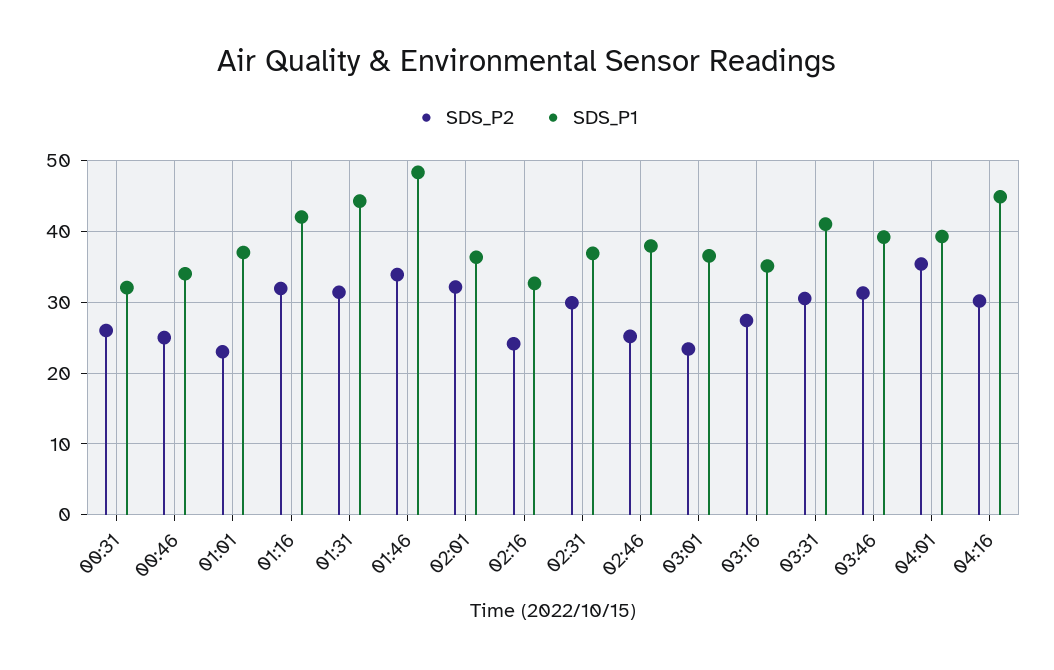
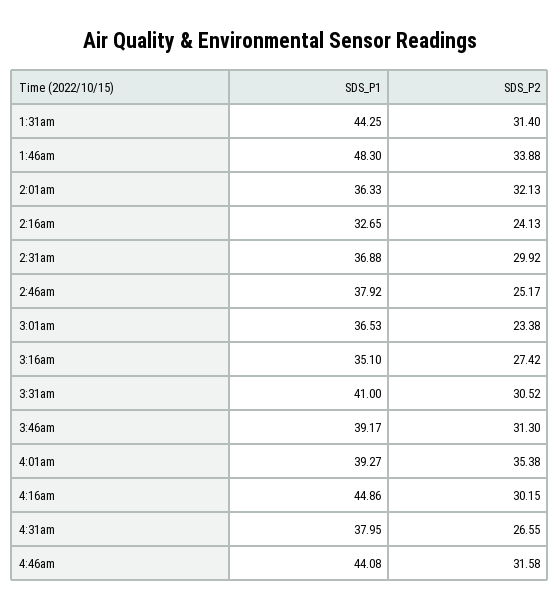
SDS_P2, 00:31: 26 -> none
SDS_P1, 00:31: 32 -> none
SDS_P2, 00:46: 25 -> none
SDS_P1, 00:46: 34 -> none
SDS_P2, 01:01: 23 -> none
SDS_P1, 01:01: 37 -> none
SDS_P2, 01:16: 32 -> none
SDS_P1, 01:16: 42 -> none
SDS_P1, 4:31am: none -> 37.95
SDS_P2, 4:31am: none -> 26.55
SDS_P1, 4:46am: none -> 44.08
SDS_P2, 4:46am: none -> 31.58

